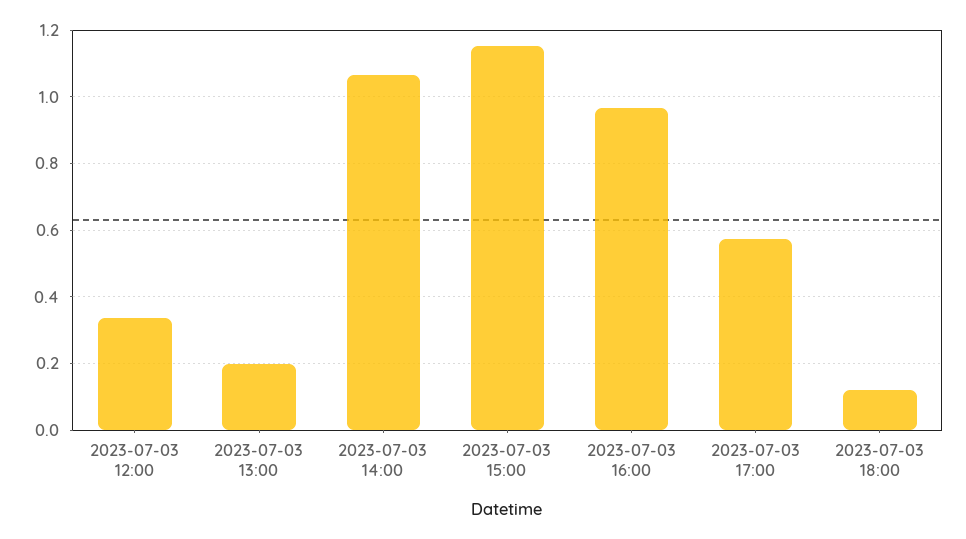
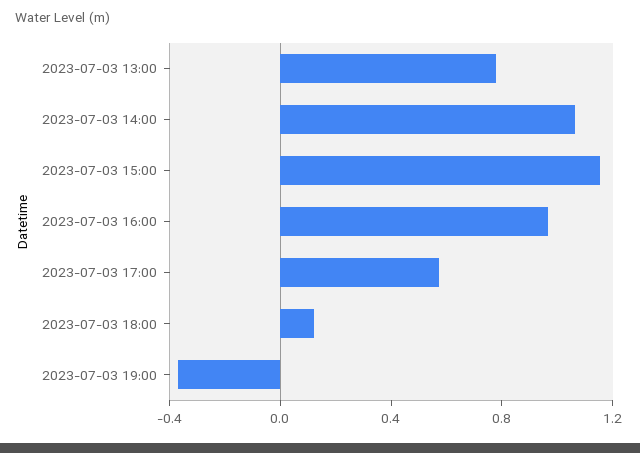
2023-07-03 12:00: 0.34 -> none
2023-07-03 13:00: 0.2 -> 0.8
2023-07-03 19:00: none -> -0.4

